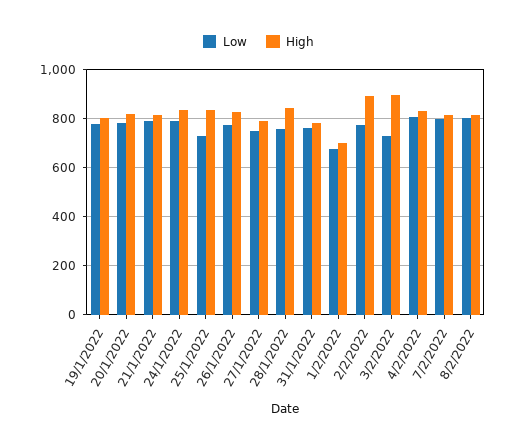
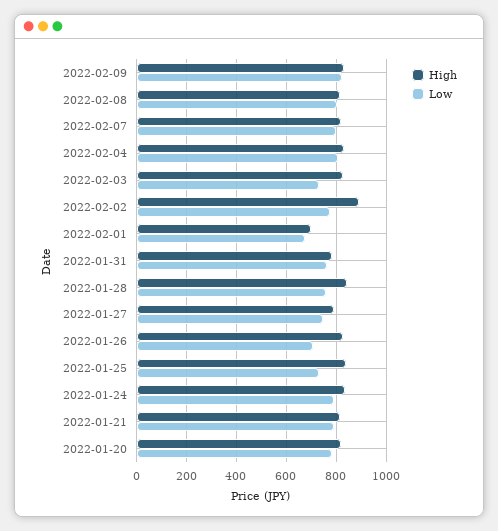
Low, 19/1/2022: 775 -> none
High, 19/1/2022: 800 -> none
Low, 26/1/2022: 775 -> 700
High, 3/2/2022: 900 -> 825
High, 2022-02-09: none -> 825
Low, 2022-02-09: none -> 825

